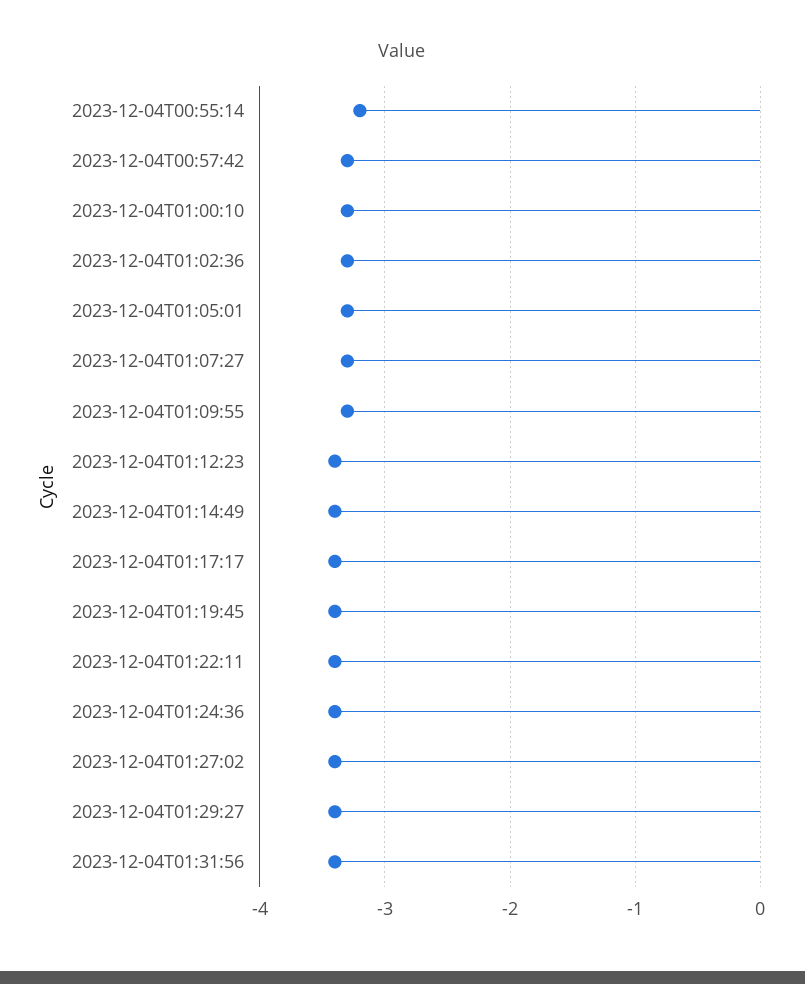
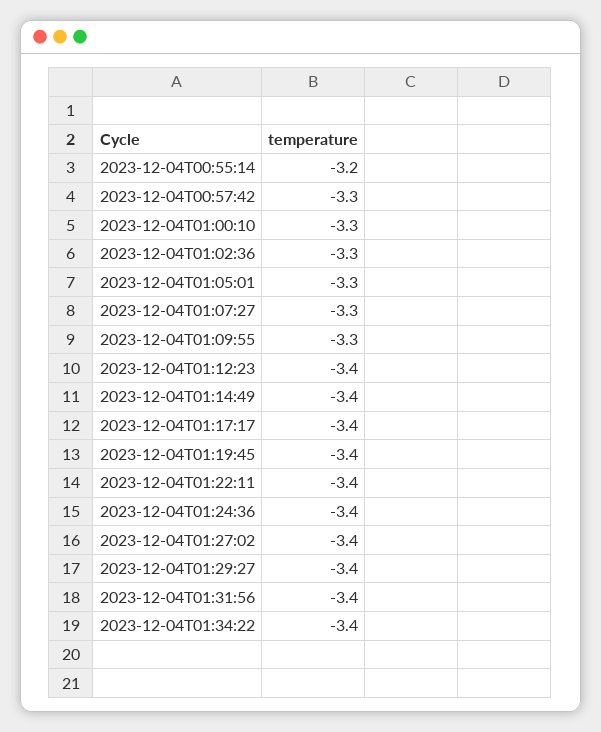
2023-12-04T01:34:22: none -> -3.4

